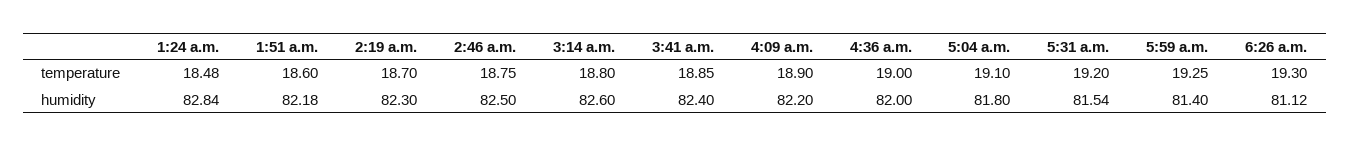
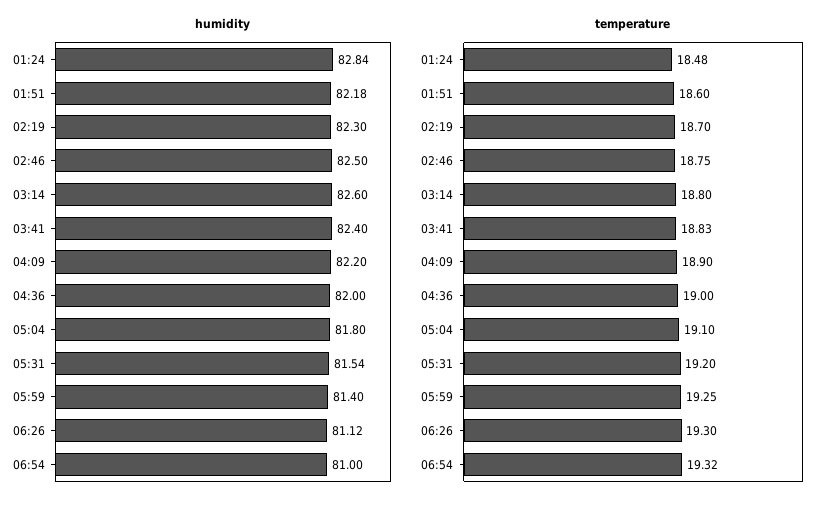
temperature, 3:41 a.m.: 18.85 -> 18.83
humidity, 06:54: none -> 81
temperature, 06:54: none -> 19.32

